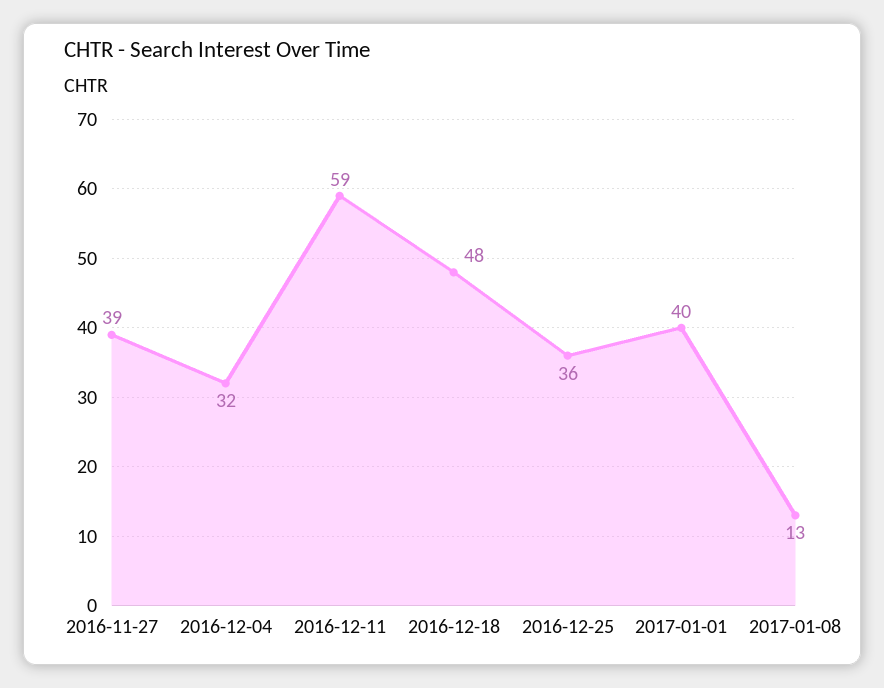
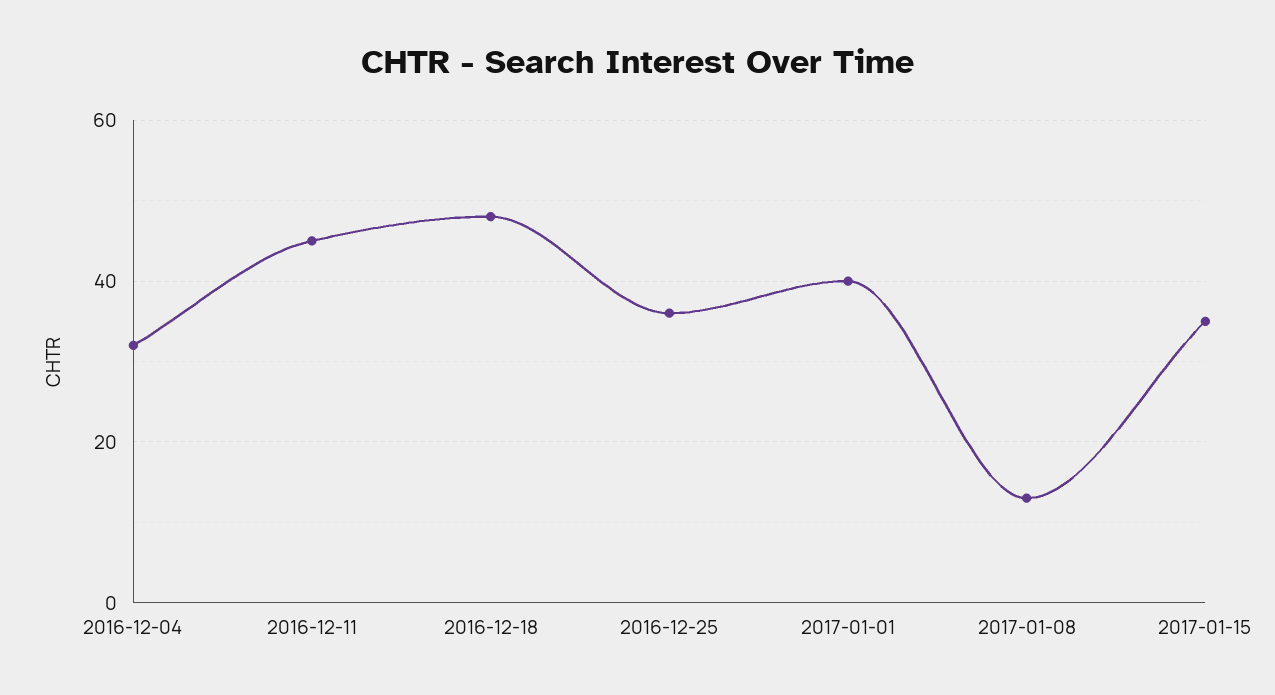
2016-11-27: 39 -> none
2016-12-11: 59 -> 45
2017-01-15: none -> 35

